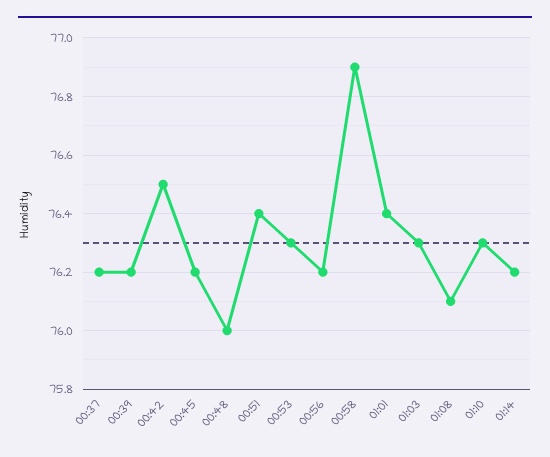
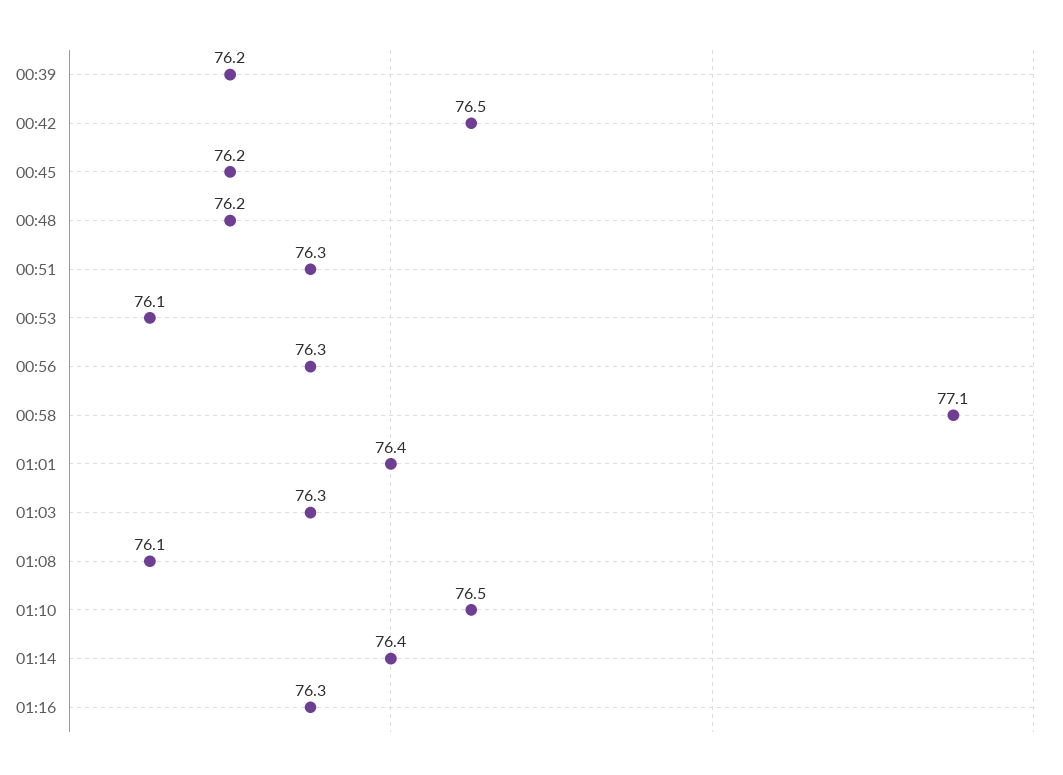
00:37: 76.2 -> none
00:48: 76 -> 76.2
00:51: 76.4 -> 76.3
00:53: 76.3 -> 76.1
00:56: 76.2 -> 76.3
00:58: 76.9 -> 77.1
01:10: 76.3 -> 76.5
01:14: 76.2 -> 76.4
01:16: none -> 76.3

